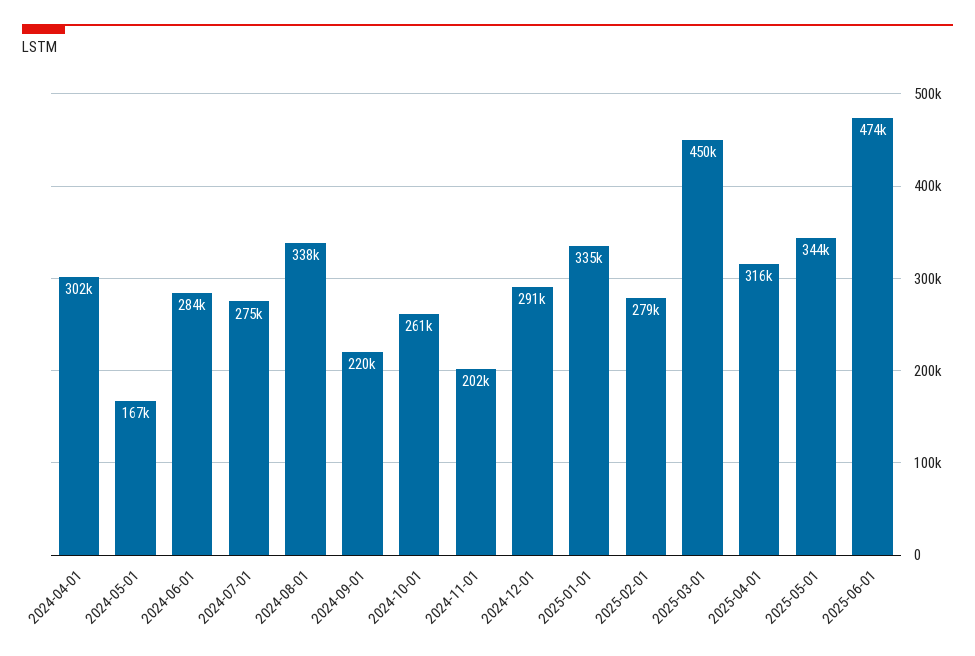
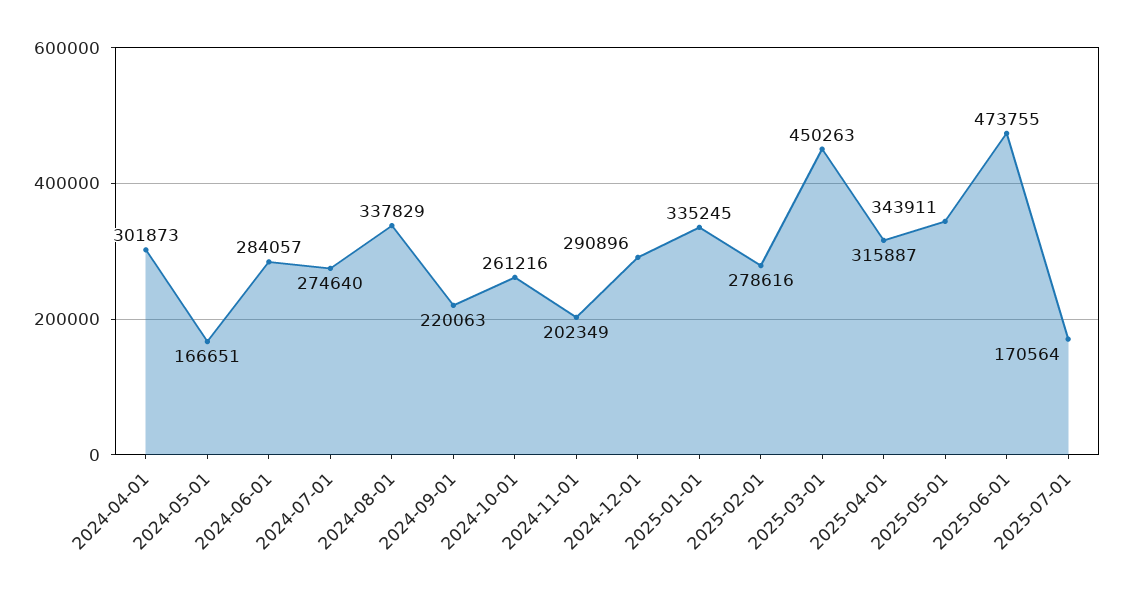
2025-07-01: none -> 170564

